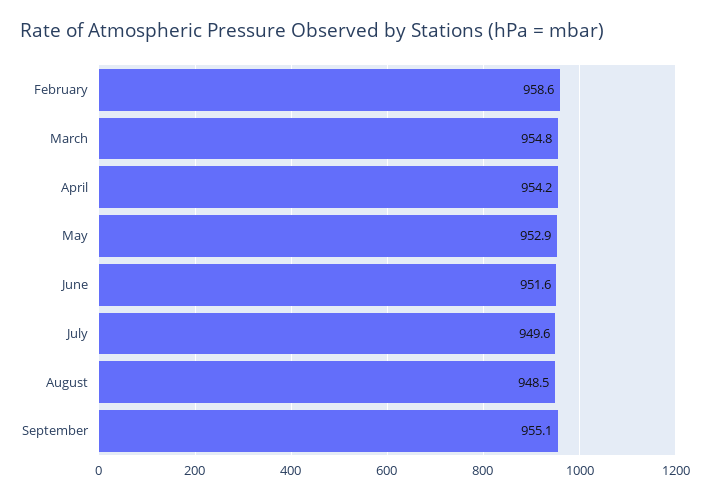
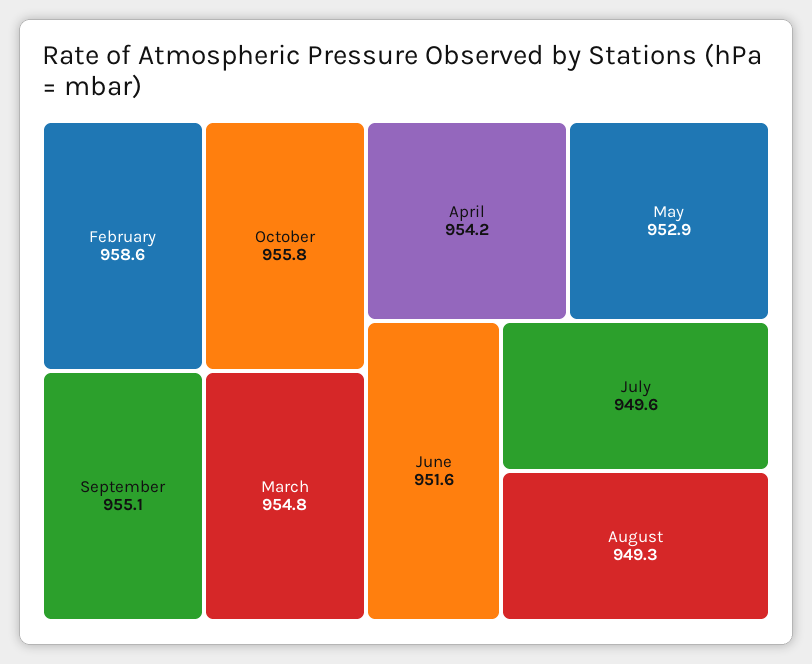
August: 948.5 -> 949.3
October: none -> 955.8

